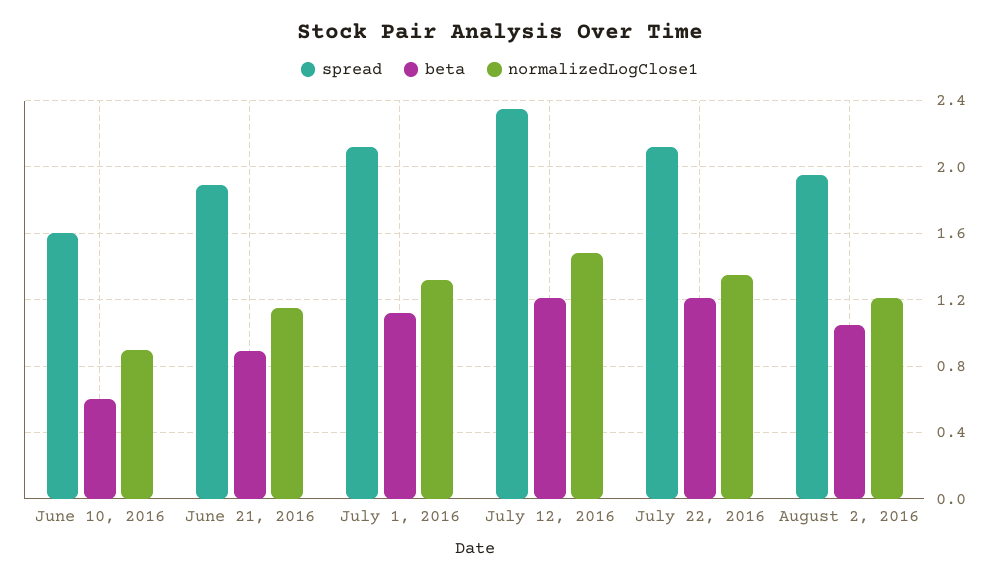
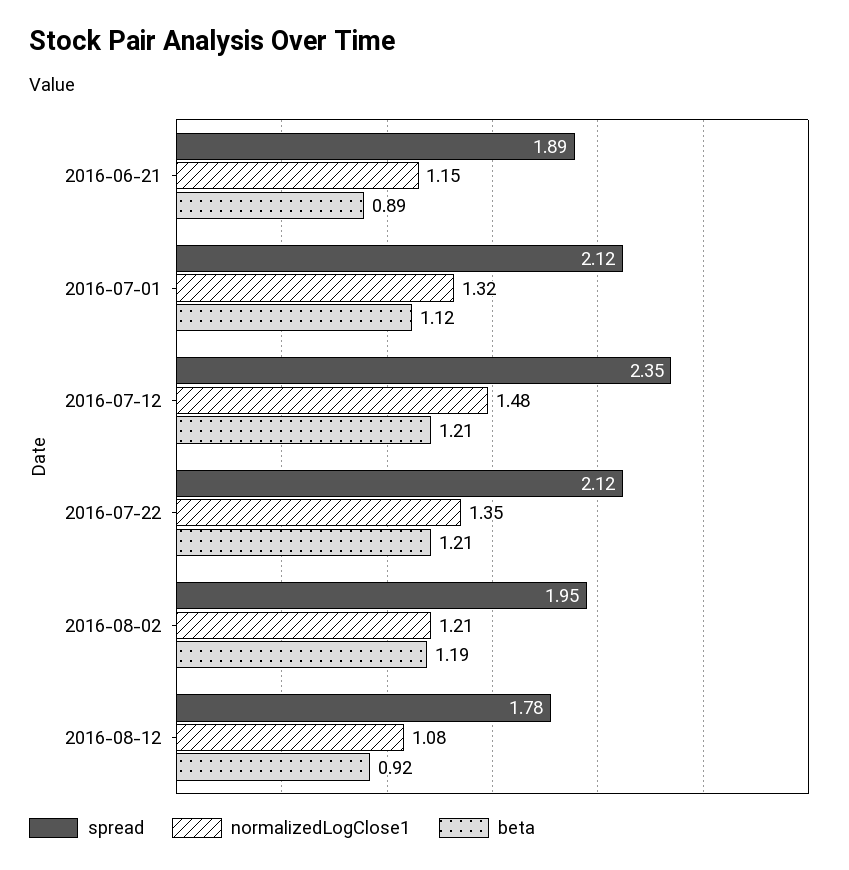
spread, June 10, 2016: 1.6 -> none
beta, June 10, 2016: 0.6 -> none
normalizedLogClose1, June 10, 2016: 0.9 -> none
beta, August 2, 2016: 1.05 -> 1.19
spread, 2016-08-12: none -> 1.78
normalizedLogClose1, 2016-08-12: none -> 1.08
beta, 2016-08-12: none -> 0.92

